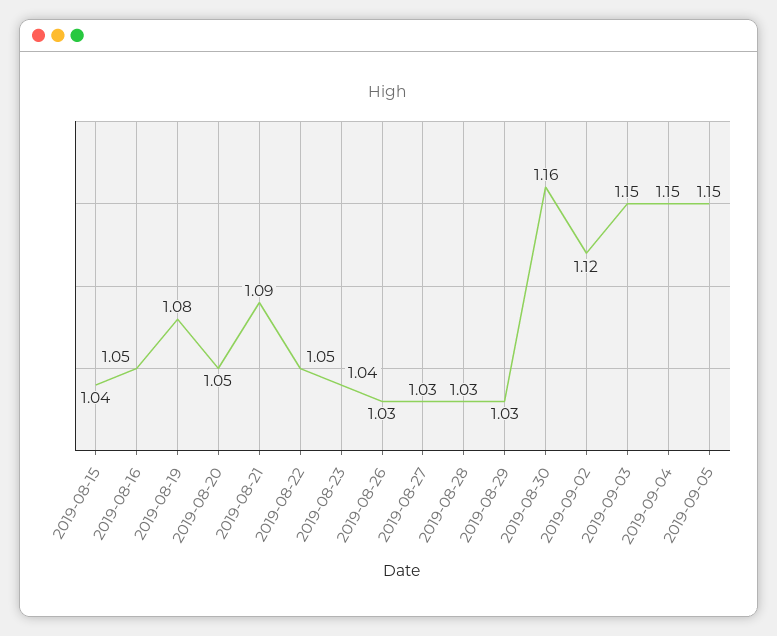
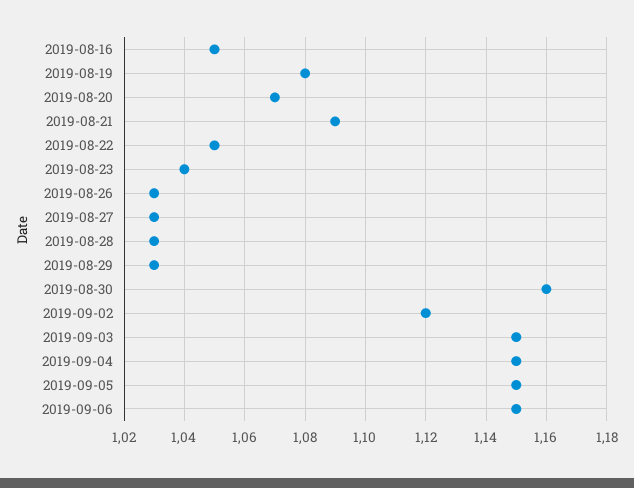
2019-08-15: 1.04 -> none
2019-08-20: 1.05 -> 1.07
2019-09-06: none -> 1.15

